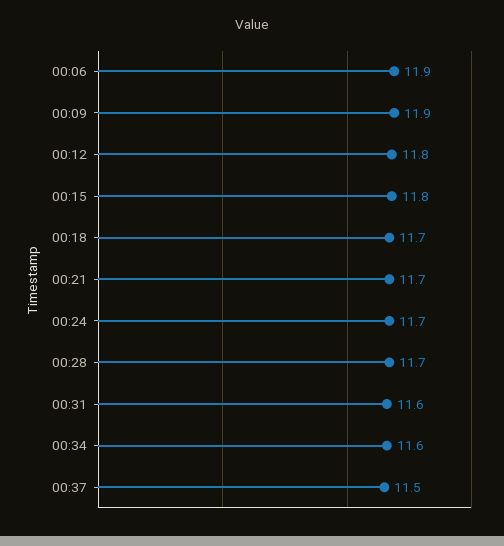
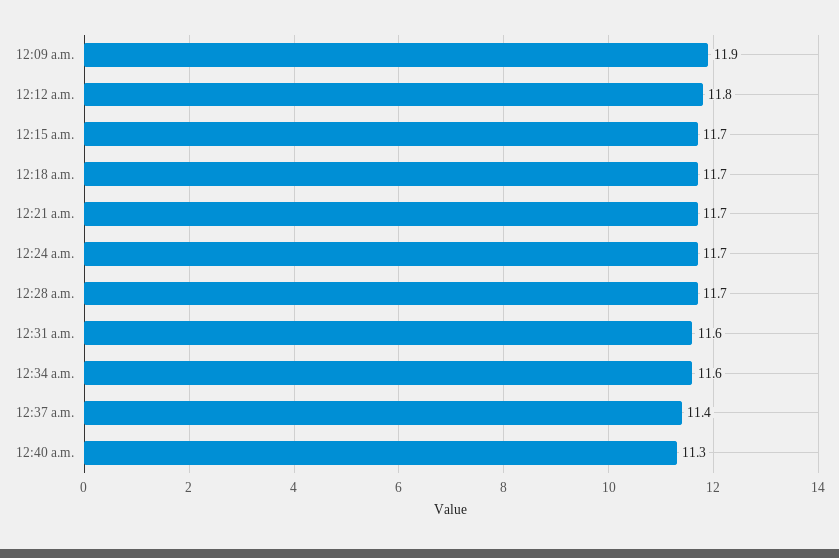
00:06: 11.9 -> none
00:15: 11.8 -> 11.7
00:37: 11.5 -> 11.4
12:40 a.m.: none -> 11.3

